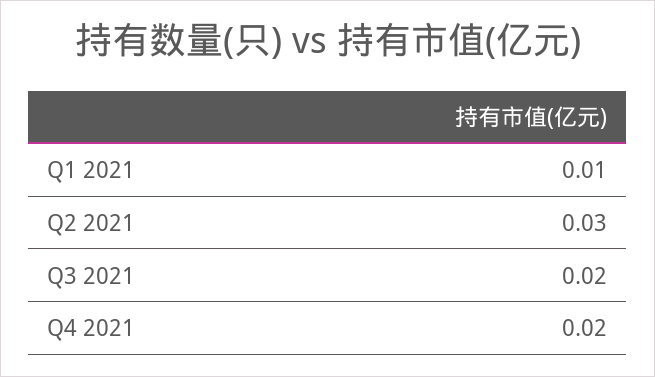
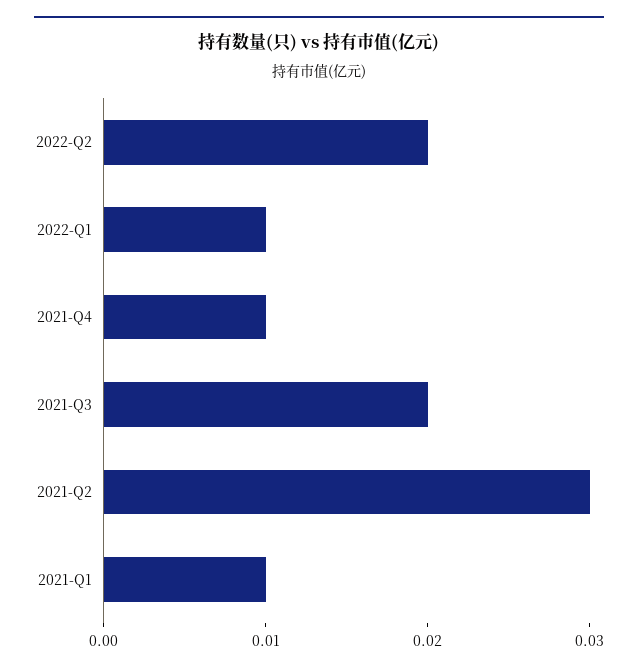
Q4 2021: 0.02 -> 0.01
2022-Q2: none -> 0.02
2022-Q1: none -> 0.01

